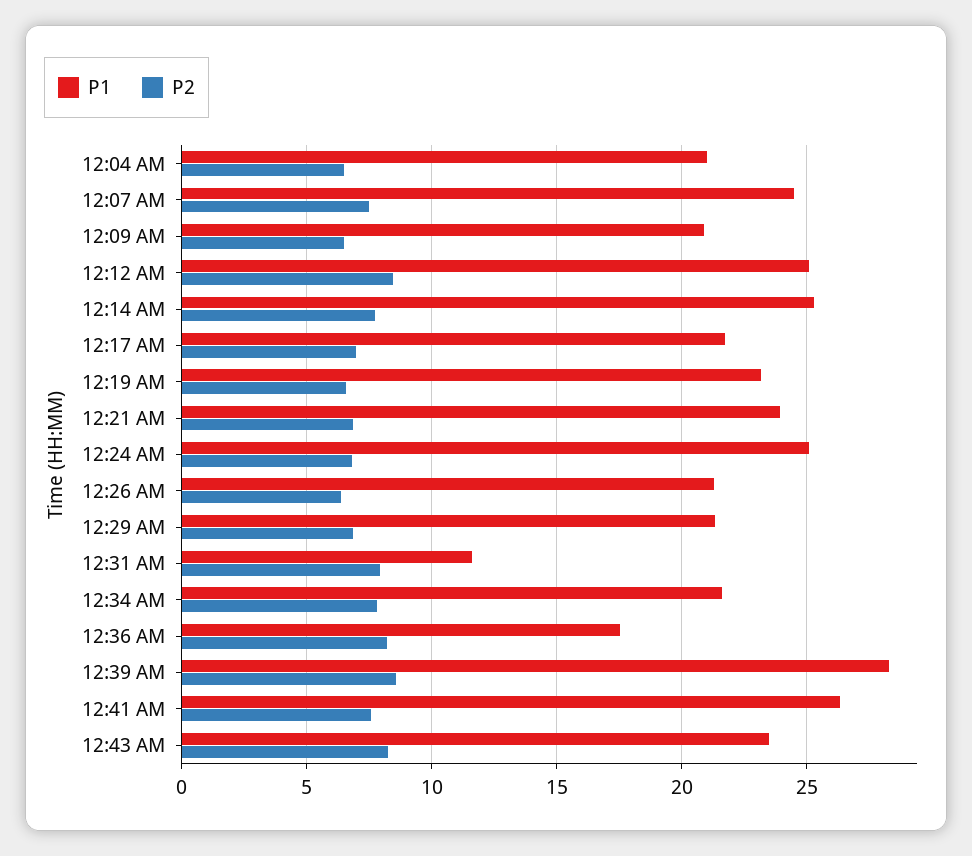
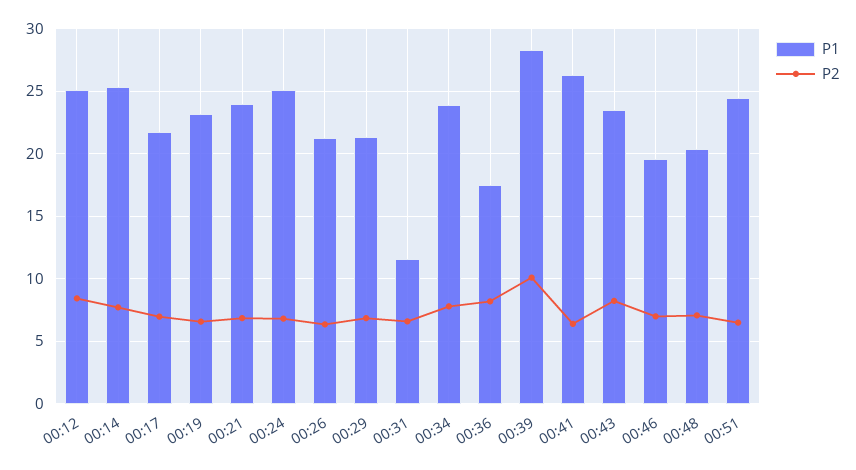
P1, 12:04 AM: 21 -> none
P2, 12:04 AM: 6.5 -> none
P1, 12:07 AM: 24.5 -> none
P2, 12:07 AM: 7.5 -> none
P1, 12:09 AM: 21 -> none
P2, 12:09 AM: 6.5 -> none
P2, 12:31 AM: 8 -> 6.5
P1, 12:34 AM: 21.5 -> 24
P2, 12:39 AM: 8.5 -> 10
P2, 12:41 AM: 7.5 -> 6.5
P1, 00:46: none -> 19.5
P2, 00:46: none -> 7
P1, 00:48: none -> 20.5
P2, 00:48: none -> 7
P1, 00:51: none -> 24.5
P2, 00:51: none -> 6.5

